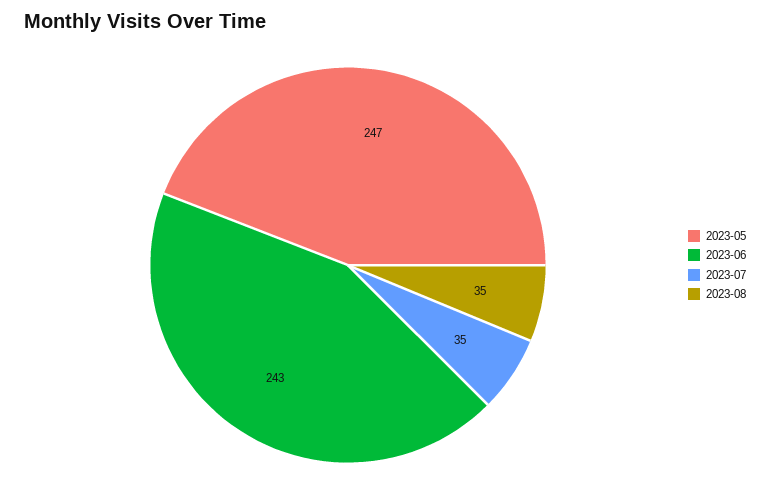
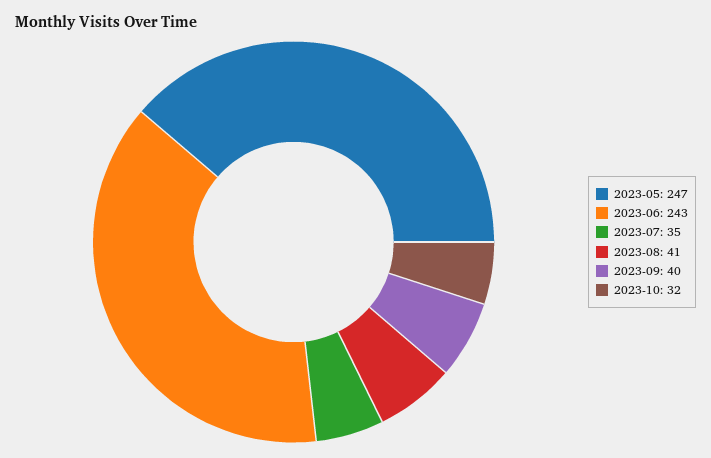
2023-08: 35 -> 41
2023-09: none -> 40
2023-10: none -> 32

